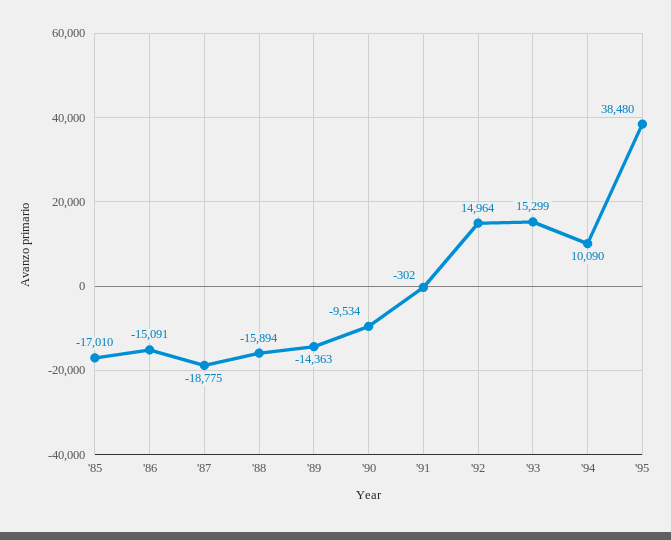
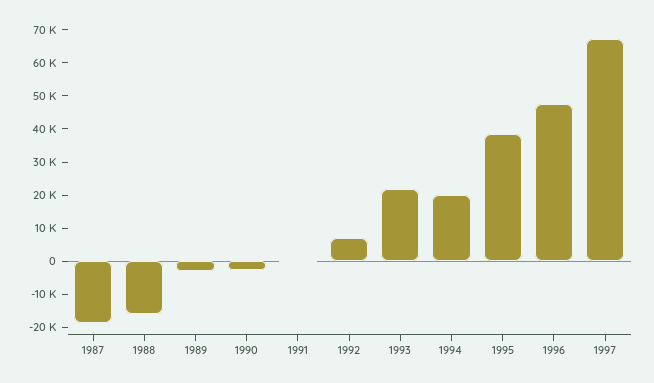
'85: -17010 -> none
'86: -15091 -> none
'89: -14363 -> -2500
'90: -9534 -> -2500
'92: 14964 -> 7500
'93: 15299 -> 22500
'94: 10090 -> 20000
1996: none -> 47500
1997: none -> 67500

